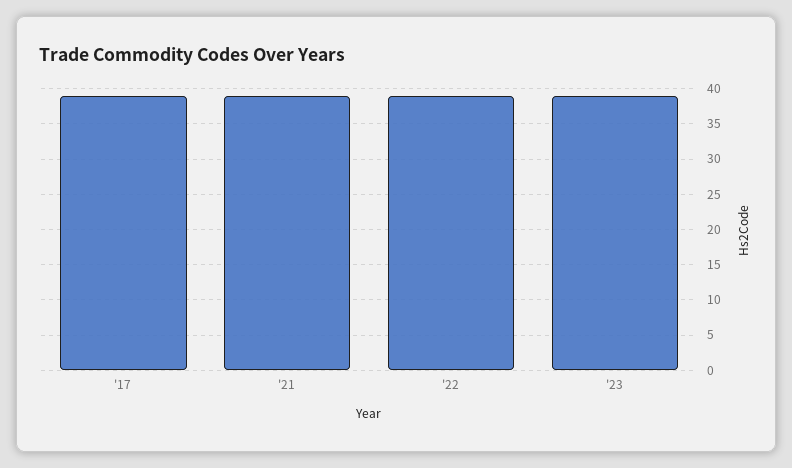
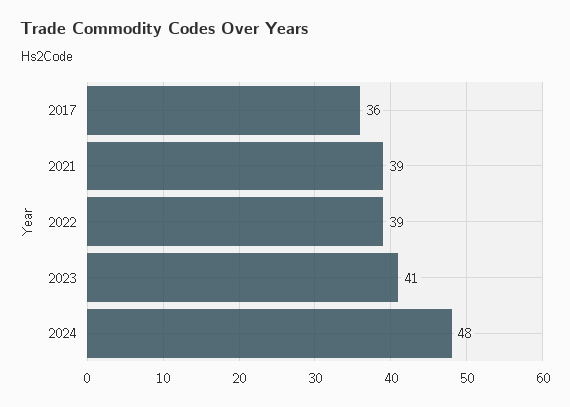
'17: 39 -> 36
'23: 39 -> 41
2024: none -> 48

